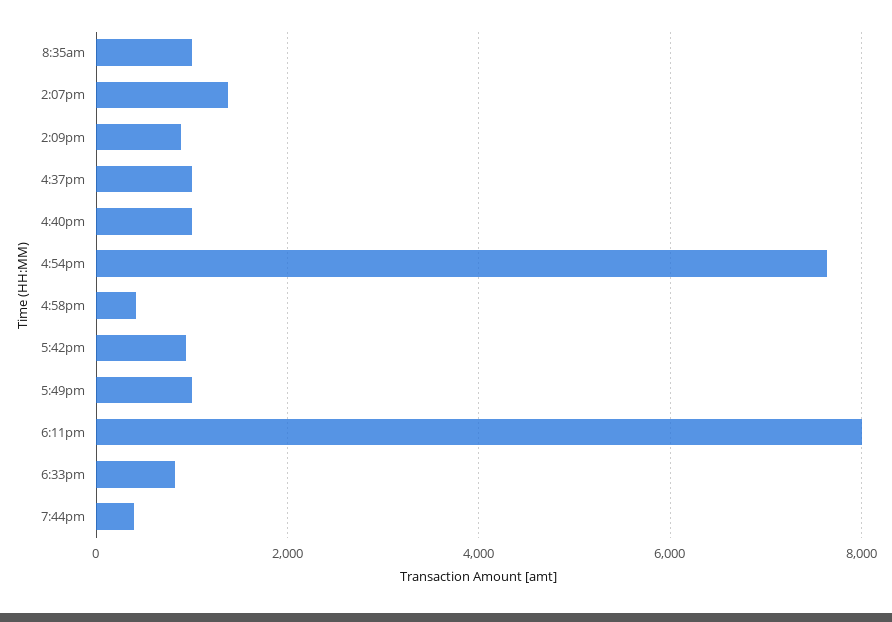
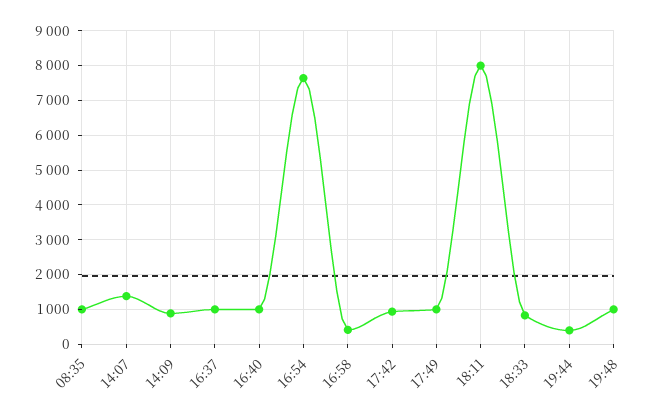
19:48: none -> 1000

